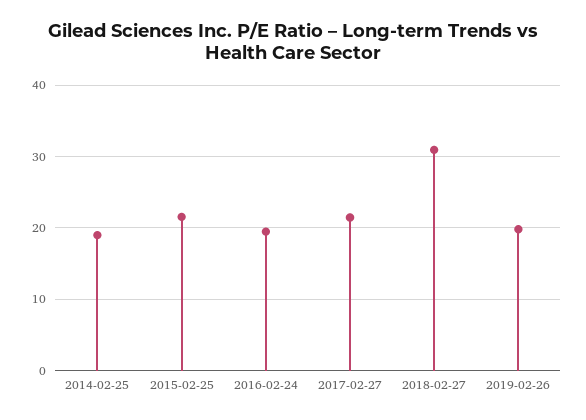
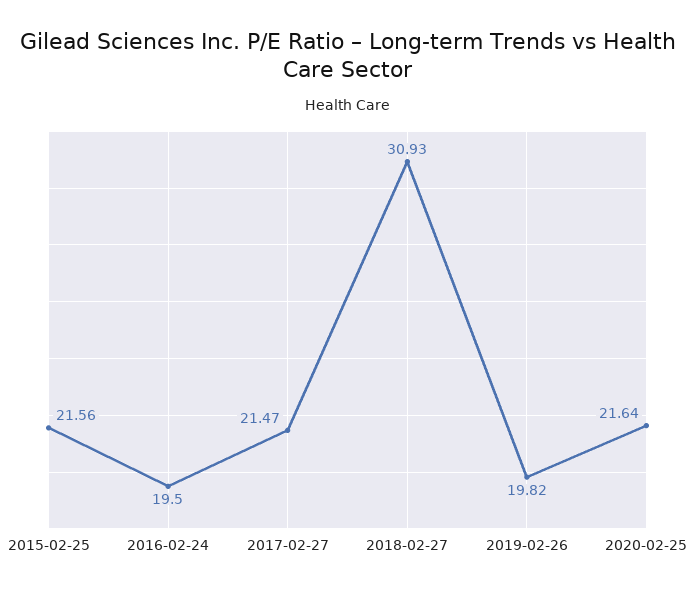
2014-02-25: 19 -> none
2020-02-25: none -> 21.64

